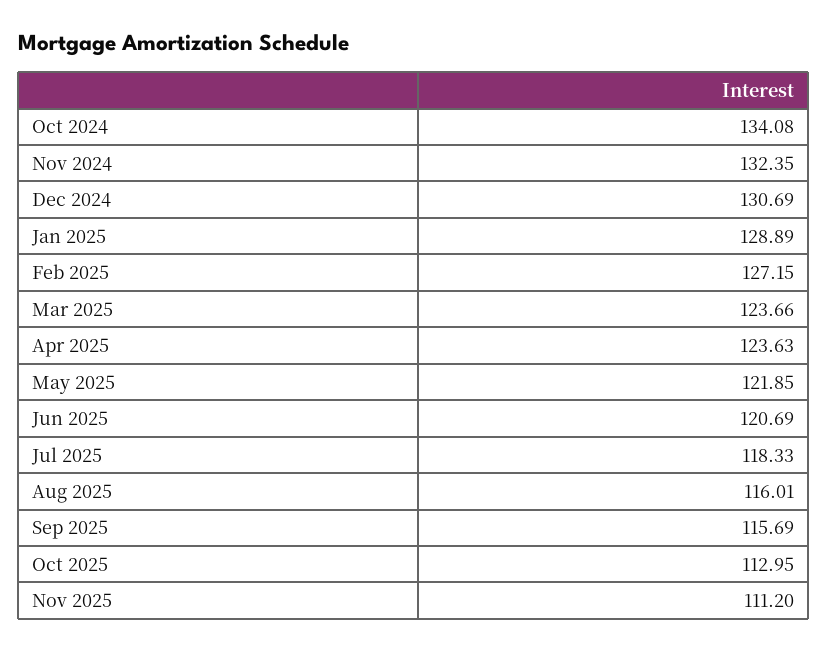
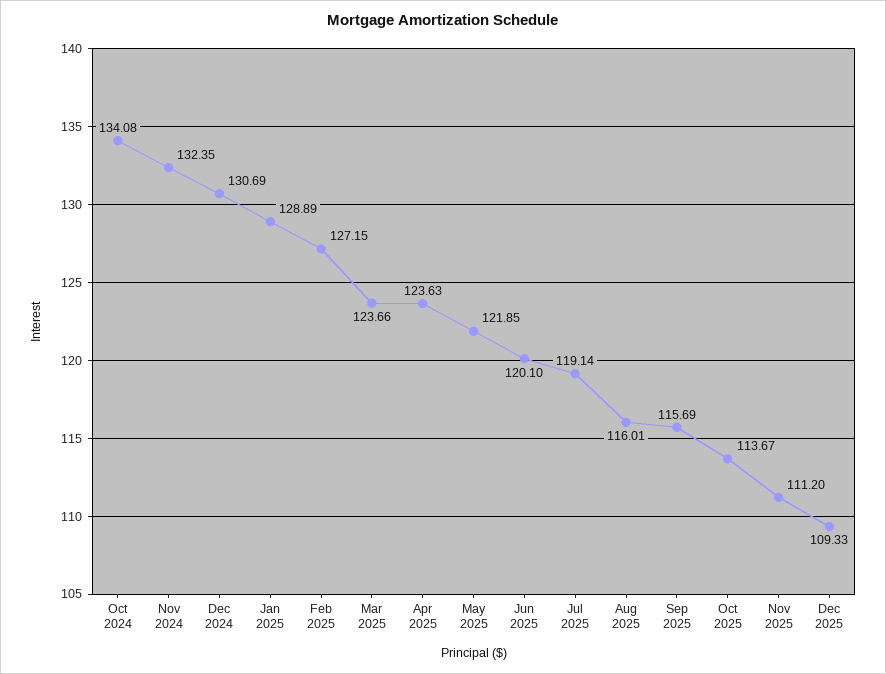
Jun 2025: 120.69 -> 120.1
Jul 2025: 118.33 -> 119.14
Oct 2025: 112.95 -> 113.67
Dec 2025: none -> 109.33

